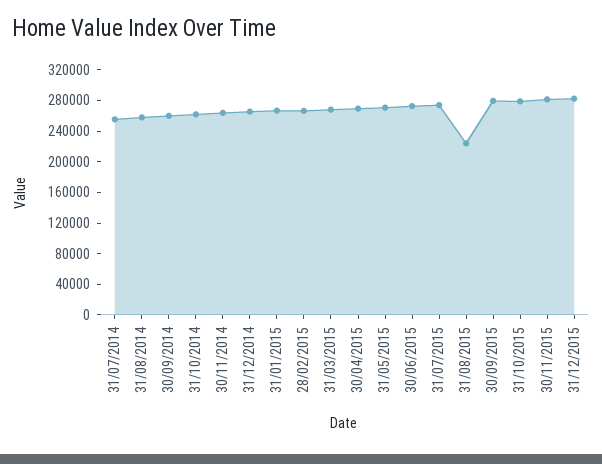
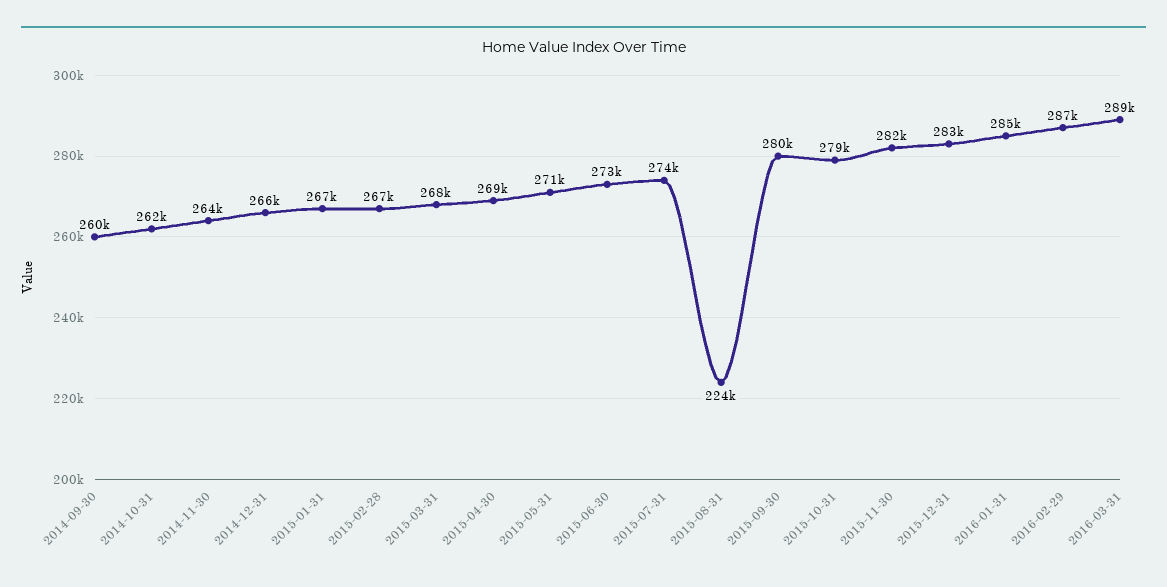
31/07/2014: 260000 -> none
31/08/2014: 260000 -> none
2016-01-31: none -> 285000
2016-02-29: none -> 287000
2016-03-31: none -> 289000

